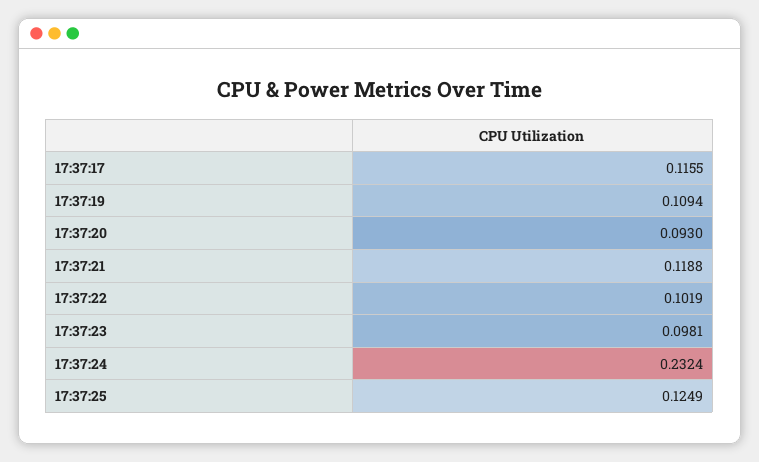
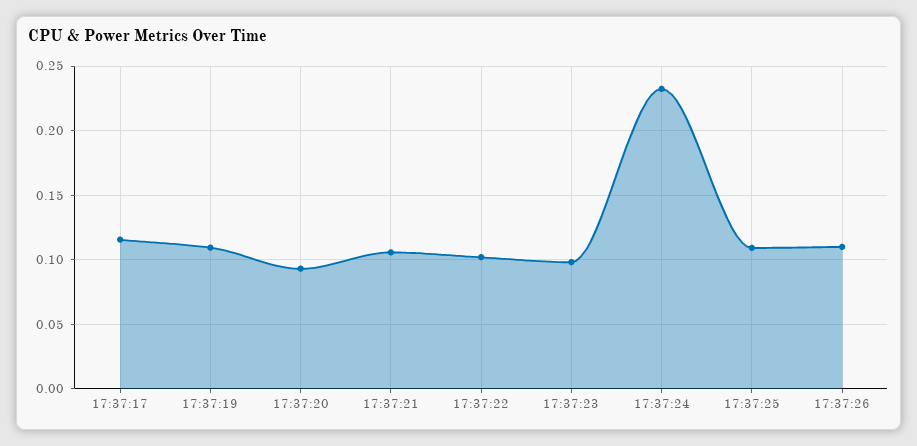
17:37:21: 0.1188 -> 0.105
17:37:25: 0.1249 -> 0.11
17:37:26: none -> 0.11

